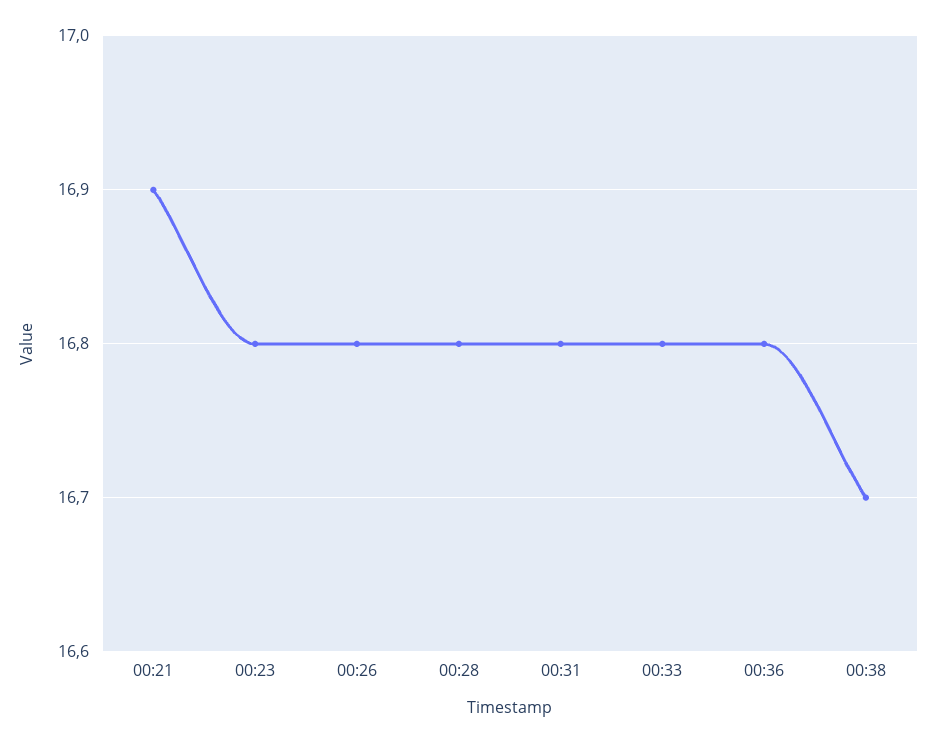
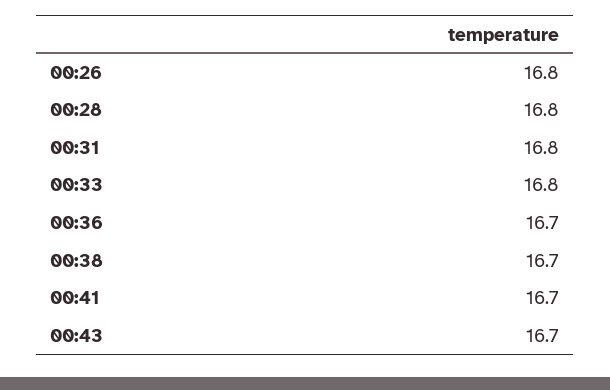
00:21: 16.9 -> none
00:23: 16.8 -> none
00:36: 16.8 -> 16.7
00:41: none -> 16.7
00:43: none -> 16.7

